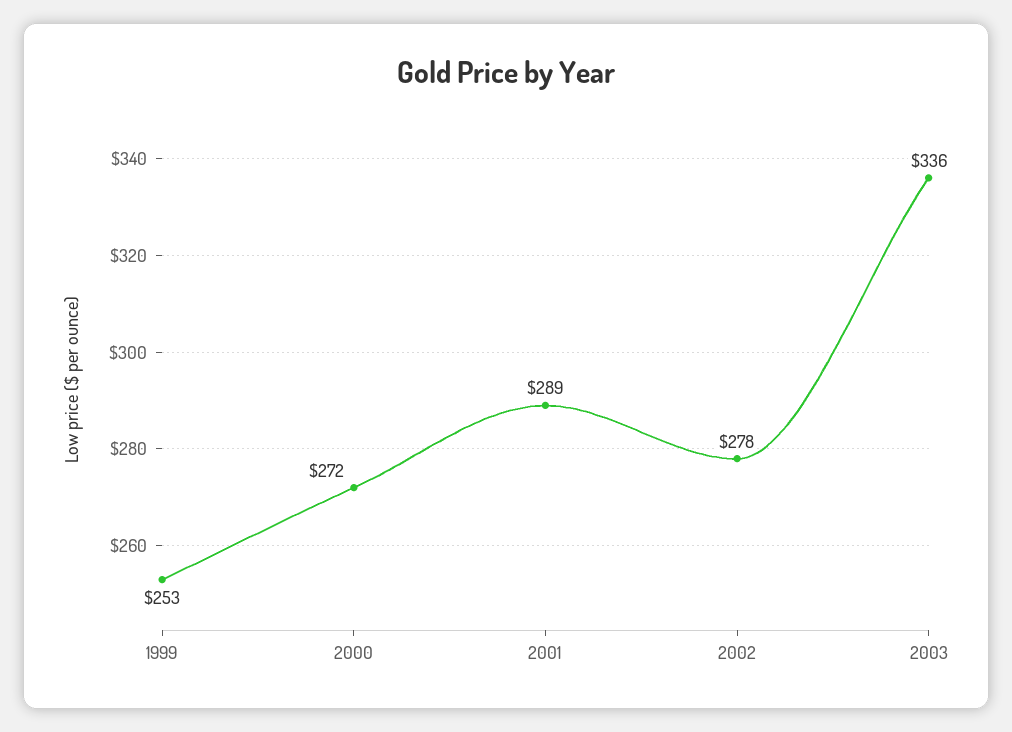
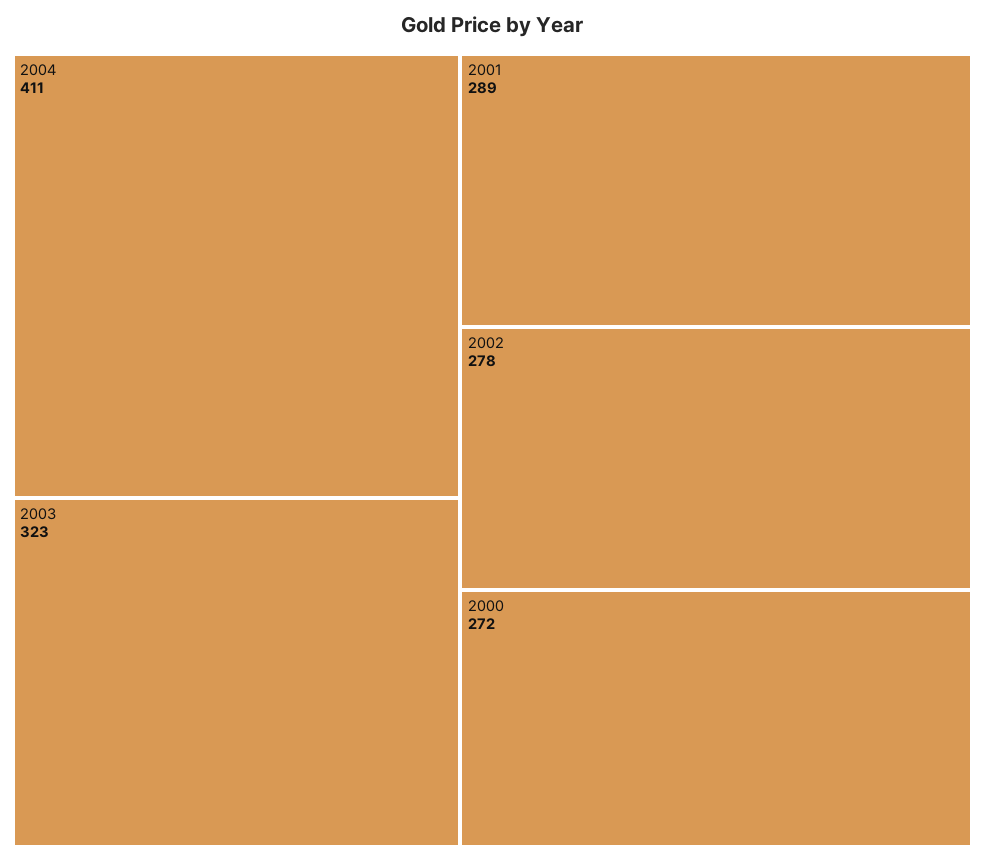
1999: 253 -> none
2003: 336 -> 323
2004: none -> 411

